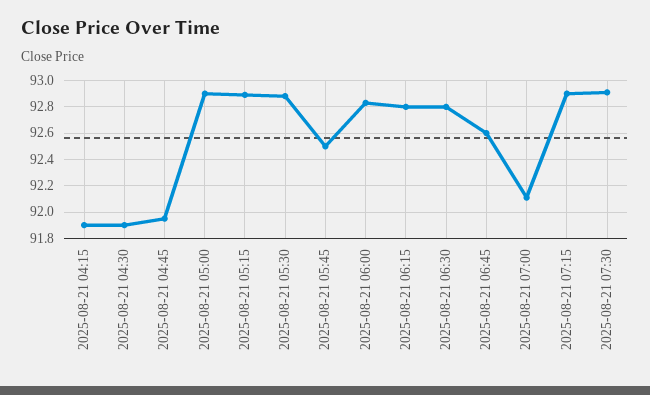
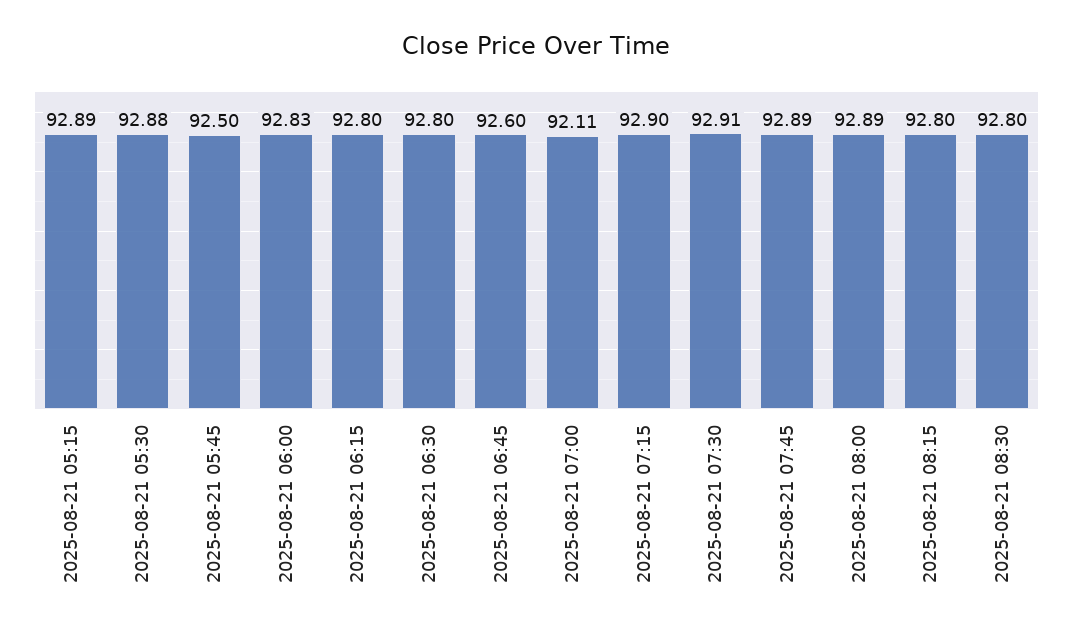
2025-08-21 04:15: 91.9 -> none
2025-08-21 04:30: 91.9 -> none
2025-08-21 04:45: 91.95 -> none
2025-08-21 05:00: 92.9 -> none
2025-08-21 07:45: none -> 92.89
2025-08-21 08:00: none -> 92.89
2025-08-21 08:15: none -> 92.8
2025-08-21 08:30: none -> 92.8

